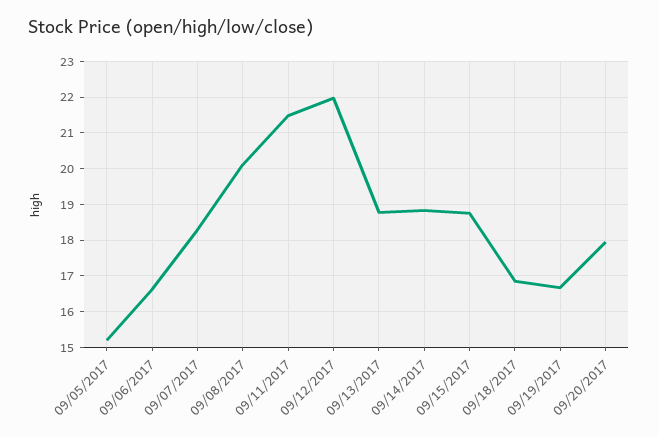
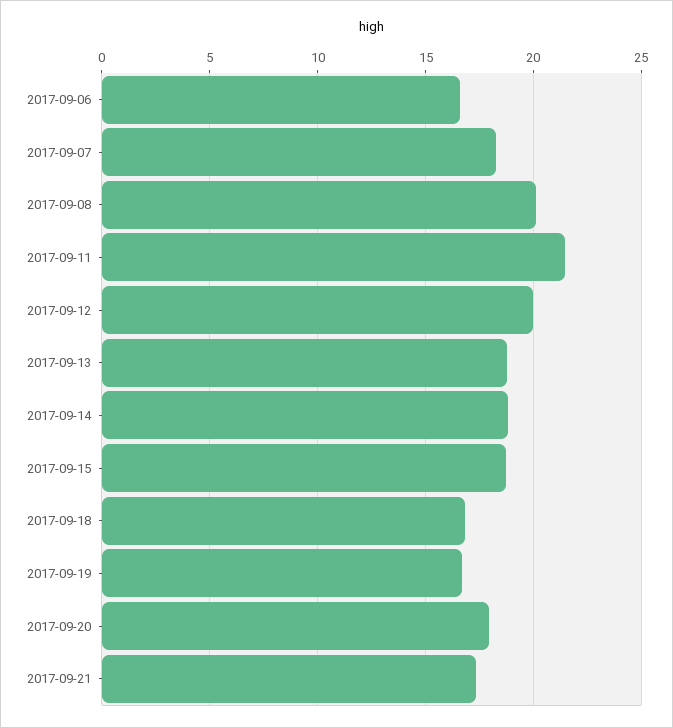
09/05/2017: 15.2 -> none
09/12/2017: 22 -> 20
2017-09-21: none -> 17.5

